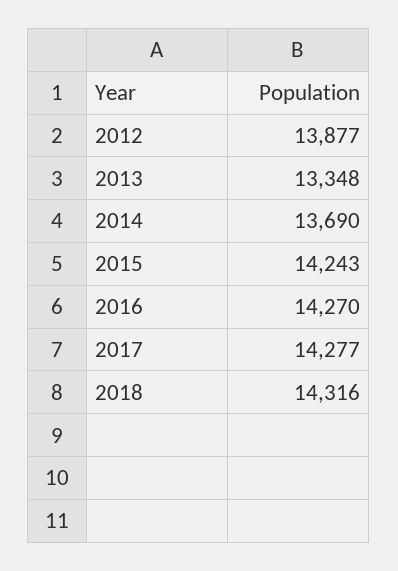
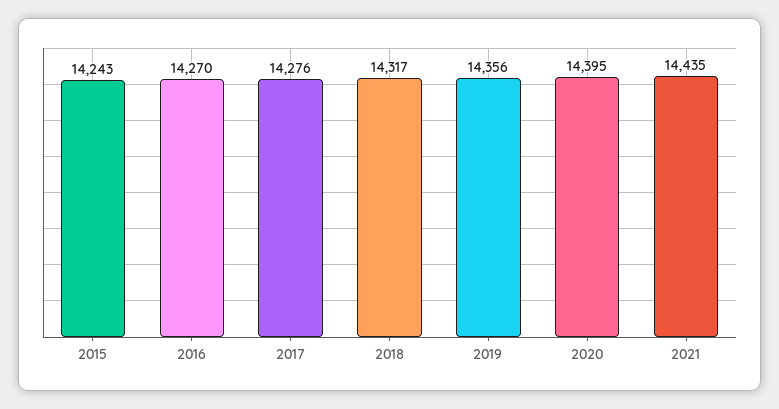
2012: 13877 -> none
2013: 13348 -> none
2014: 13690 -> none
2017: 14277 -> 14276
2018: 14316 -> 14317
2019: none -> 14356
2020: none -> 14395
2021: none -> 14435

